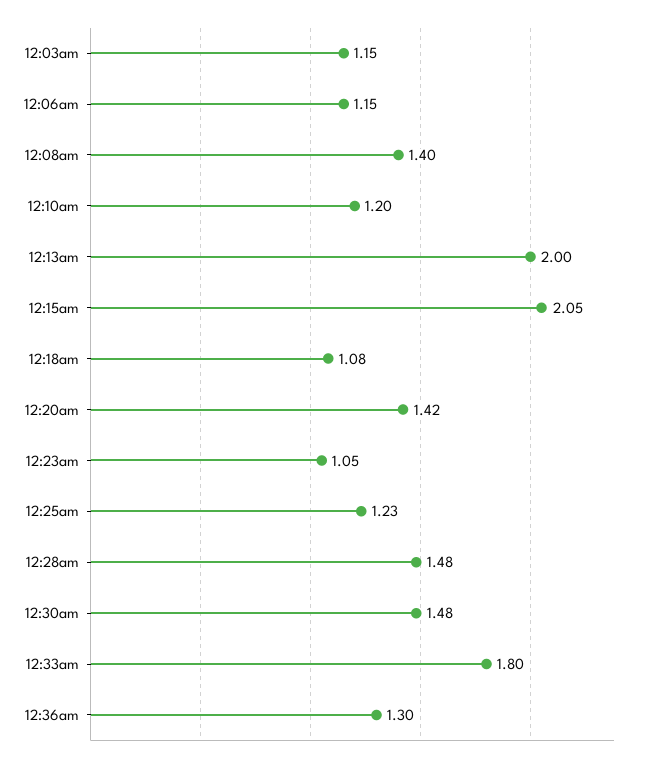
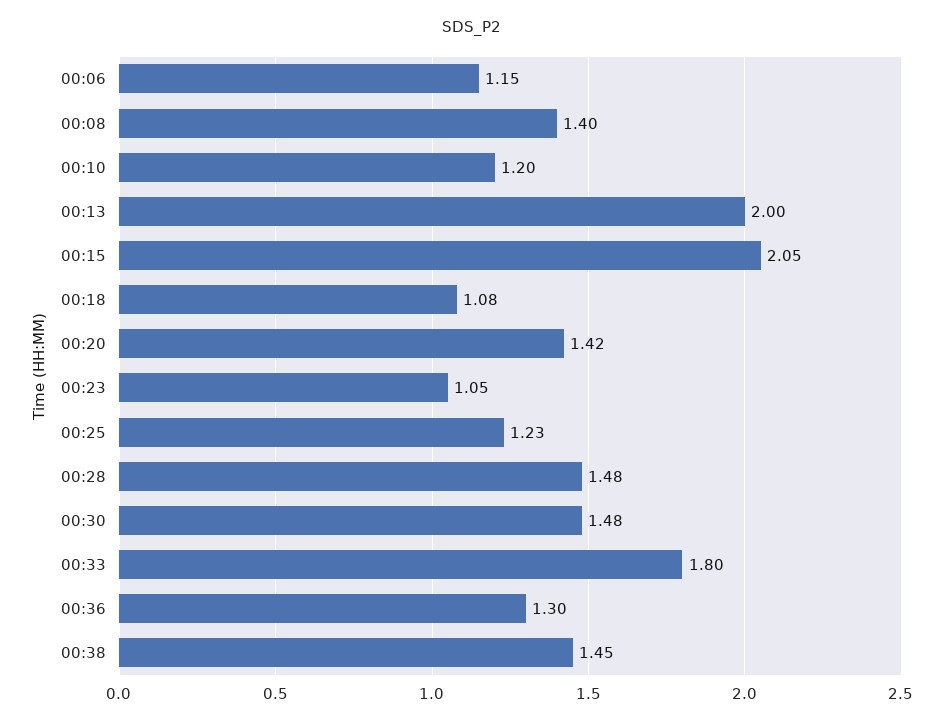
12:03am: 1.15 -> none
00:38: none -> 1.45

